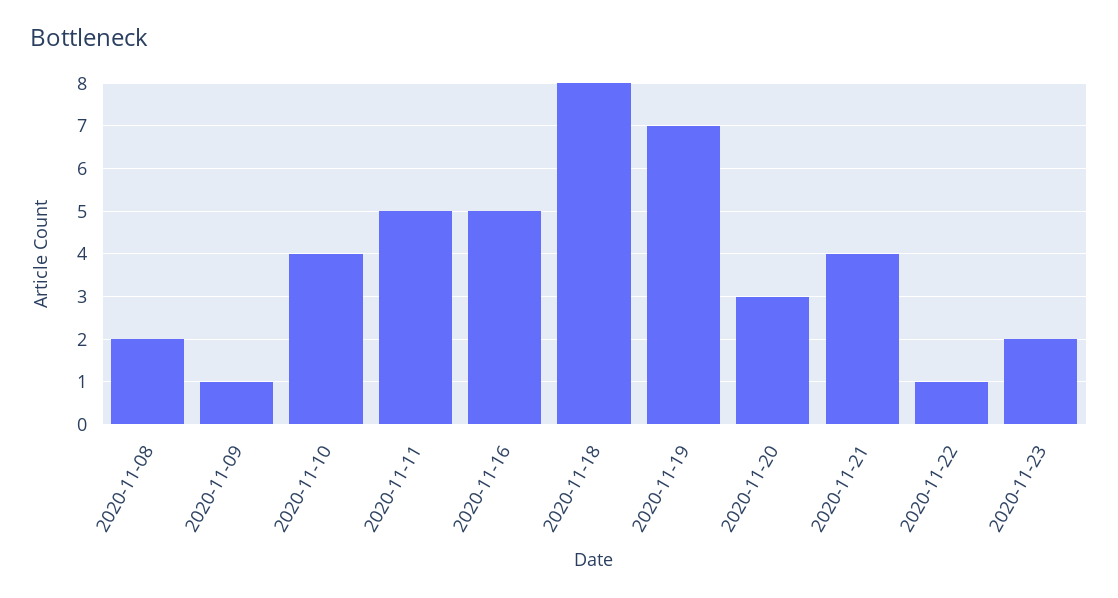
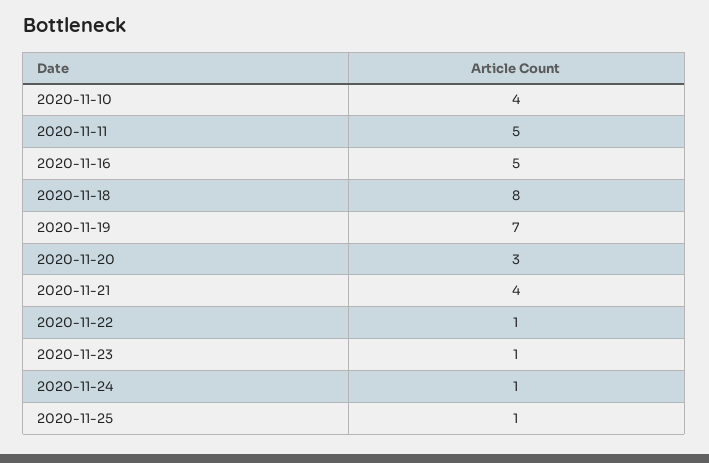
2020-11-08: 2 -> none
2020-11-09: 1 -> none
2020-11-23: 2 -> 1
2020-11-24: none -> 1
2020-11-25: none -> 1

